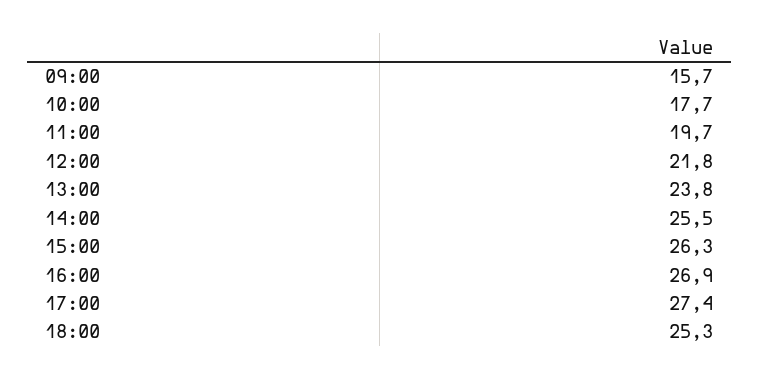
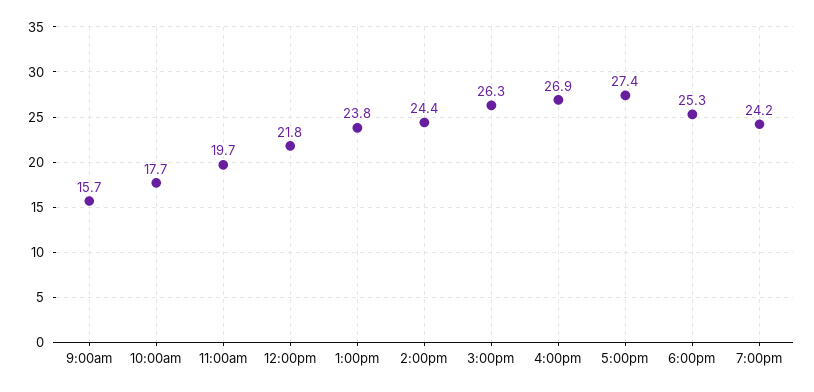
14:00: 25.5 -> 24.4
7:00pm: none -> 24.2

